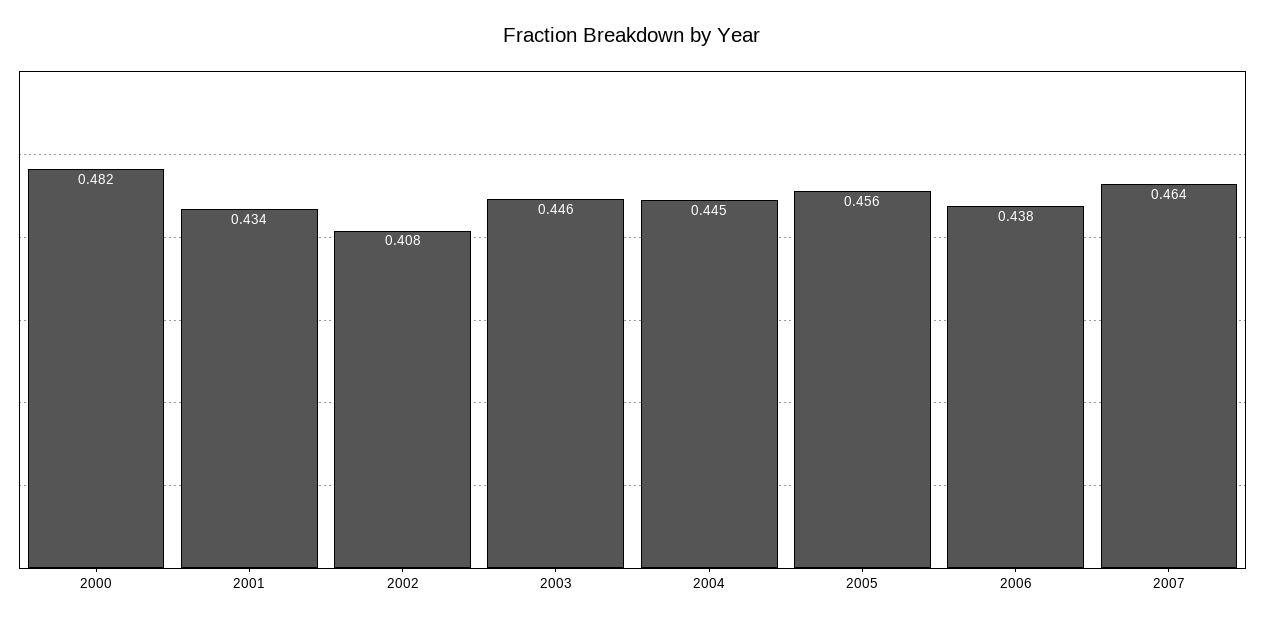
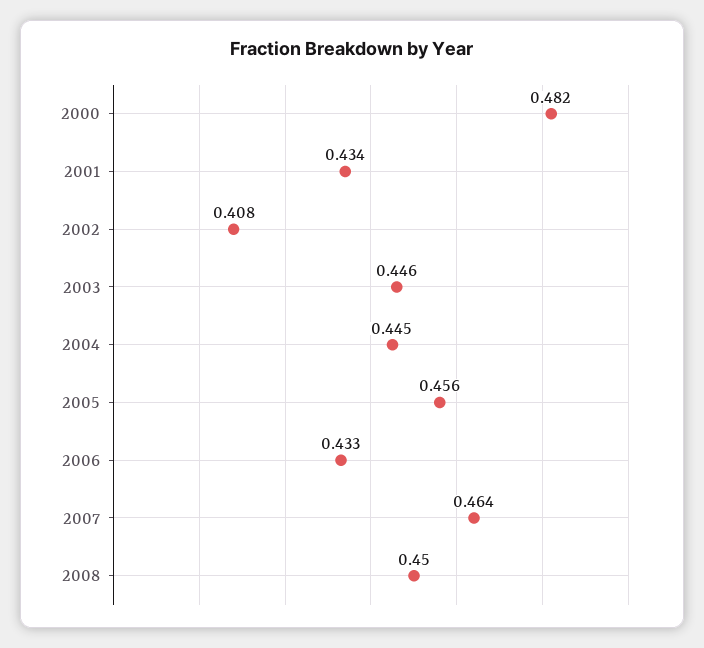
2006: 0.438 -> 0.433
2008: none -> 0.45

